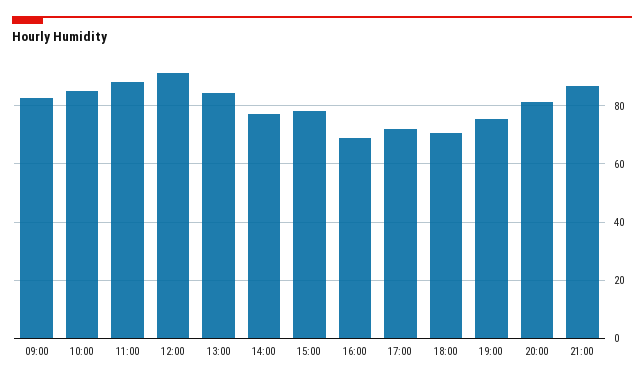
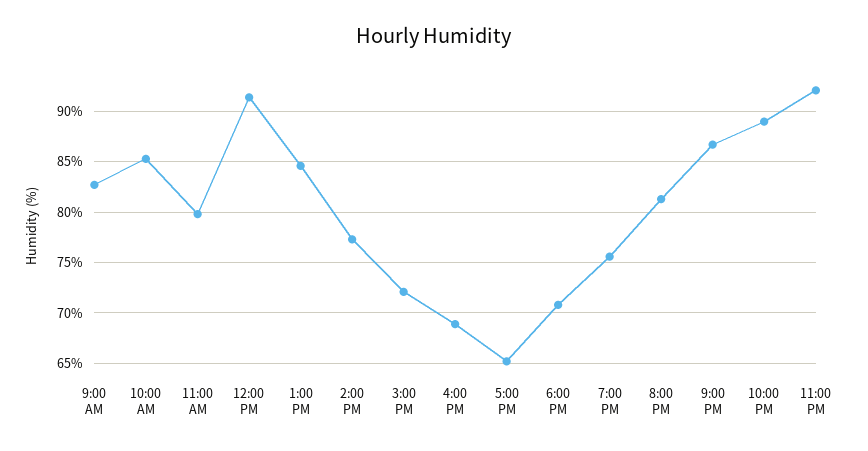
11:00: 87.5 -> 80
15:00: 77.5 -> 72
17:00: 72.5 -> 65
10:00 PM: none -> 89
11:00 PM: none -> 92

